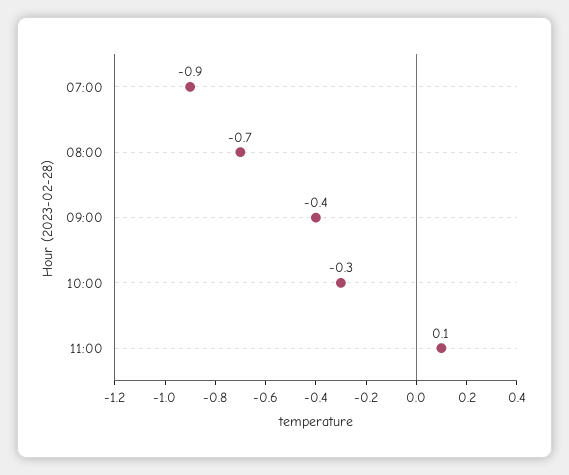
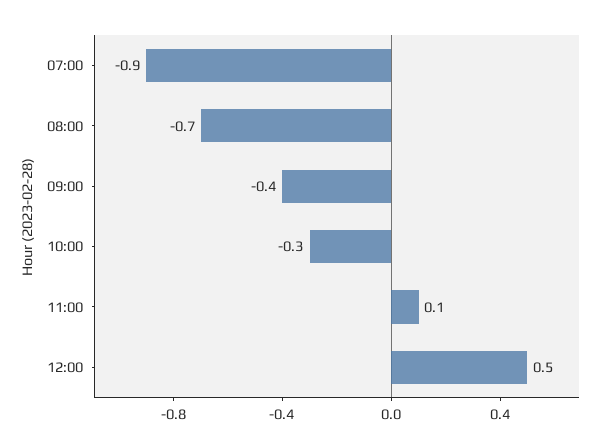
12:00: none -> 0.5

